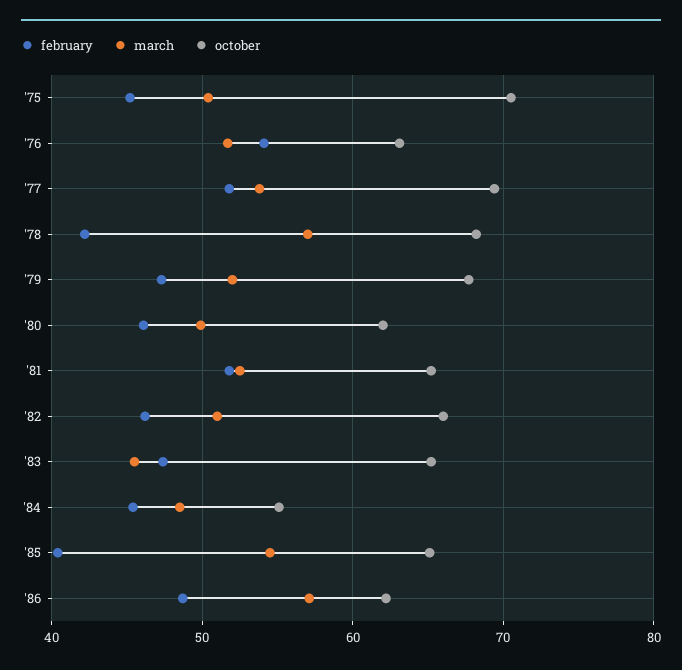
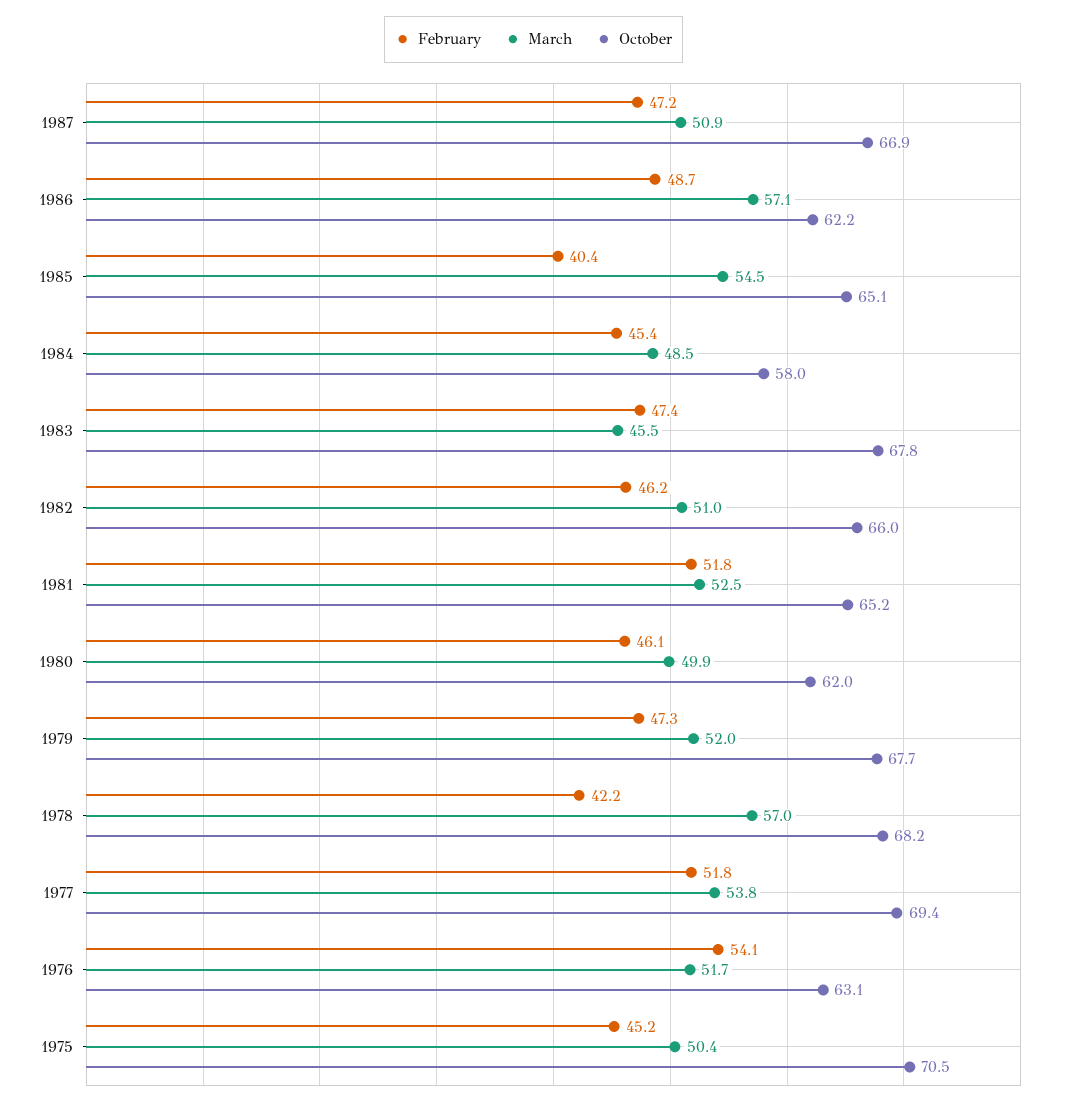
october, '83: 65 -> 67.8
october, '84: 55 -> 58
february, 1987: none -> 47.2
march, 1987: none -> 50.9
october, 1987: none -> 66.9

